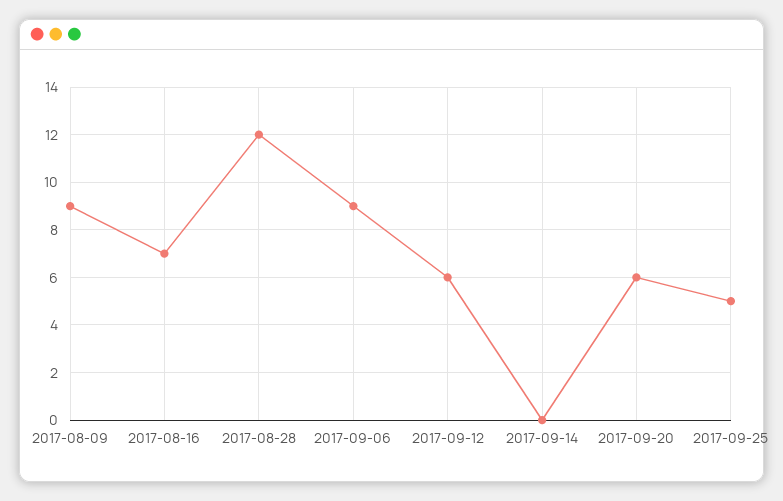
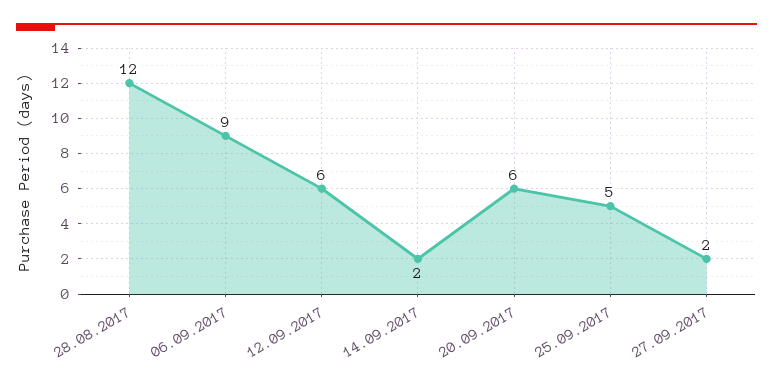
2017-08-09: 9 -> none
2017-08-16: 7 -> none
2017-09-14: 0 -> 2
27.09.2017: none -> 2

